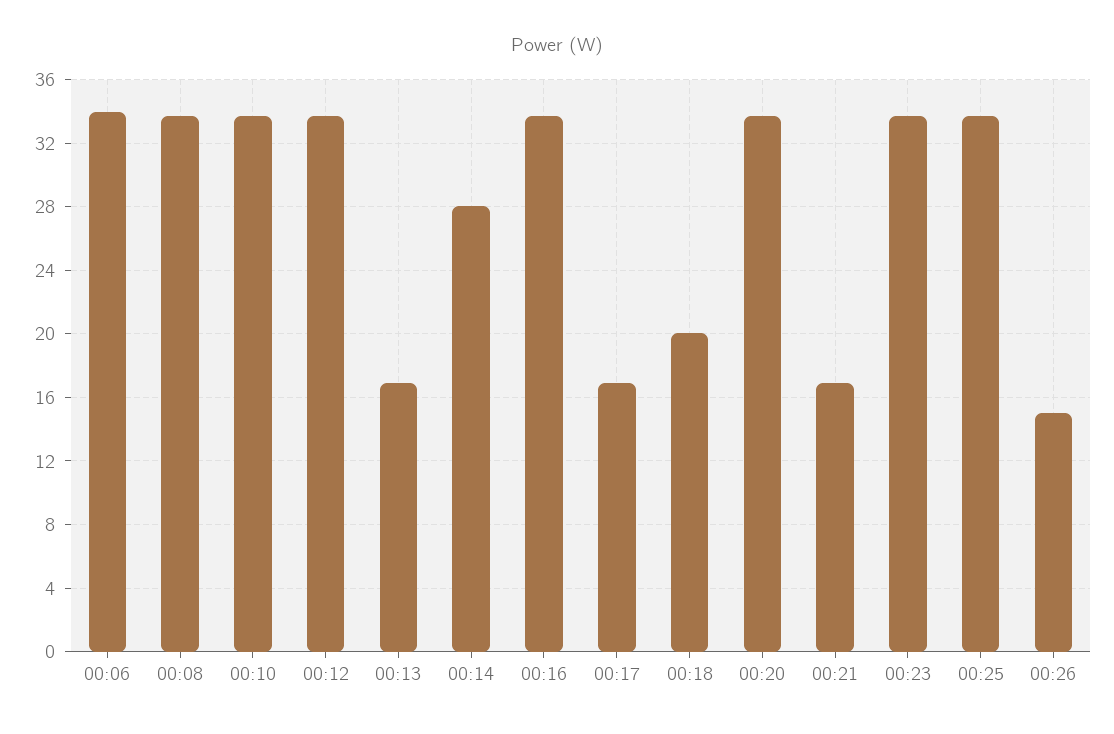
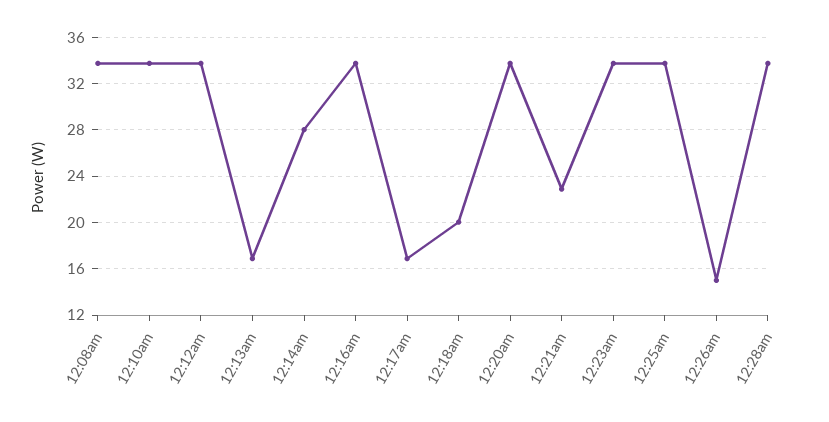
00:06: 34 -> none
00:21: 17 -> 23
12:28am: none -> 34

